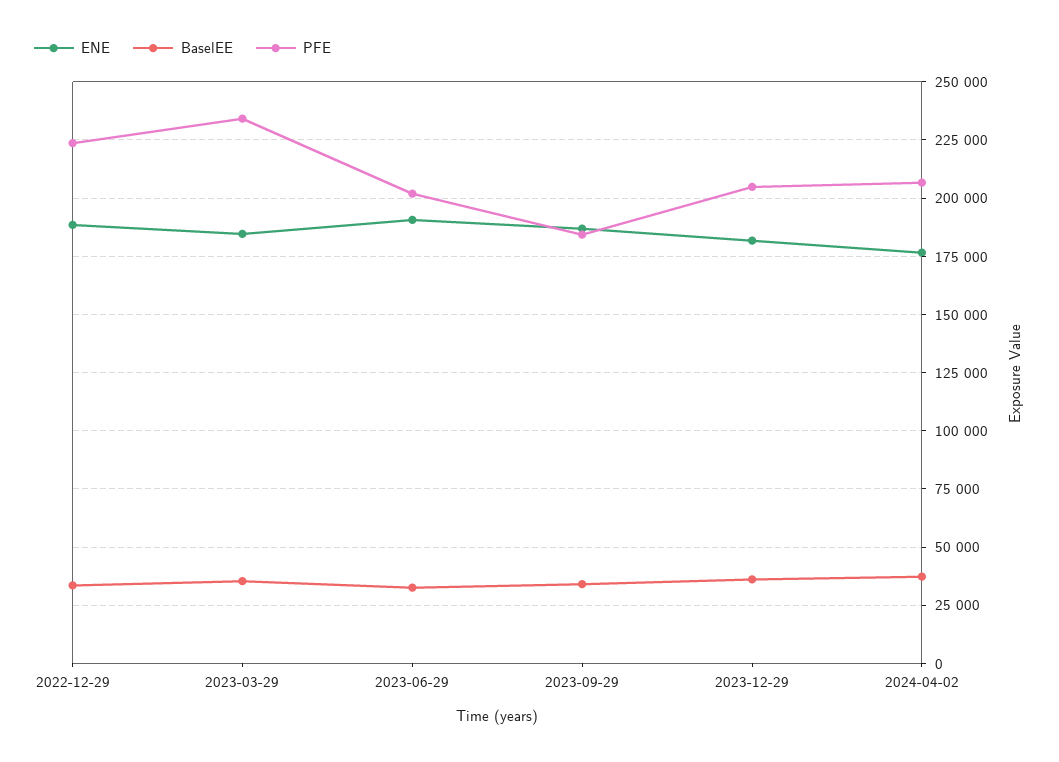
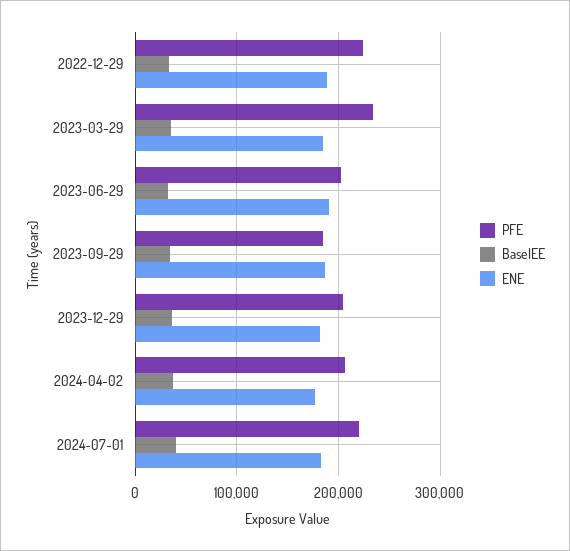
PFE, 2024-07-01: none -> 220000
BaselEE, 2024-07-01: none -> 40000
ENE, 2024-07-01: none -> 180000

